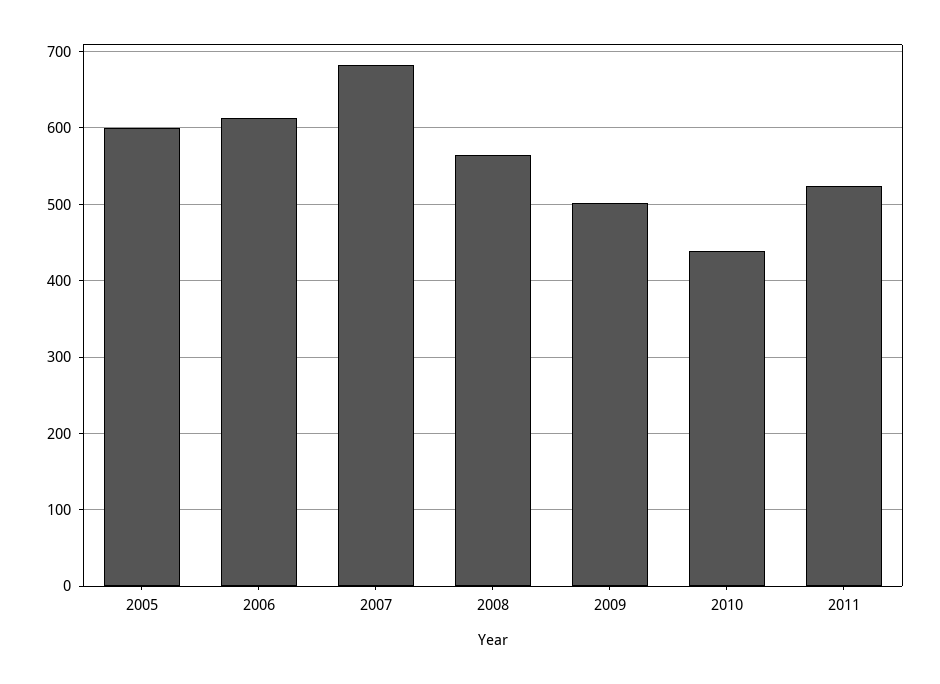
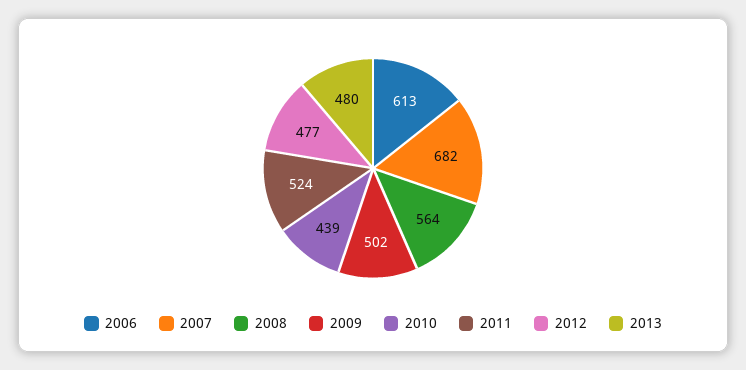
2005: 600 -> none
2012: none -> 477
2013: none -> 480

